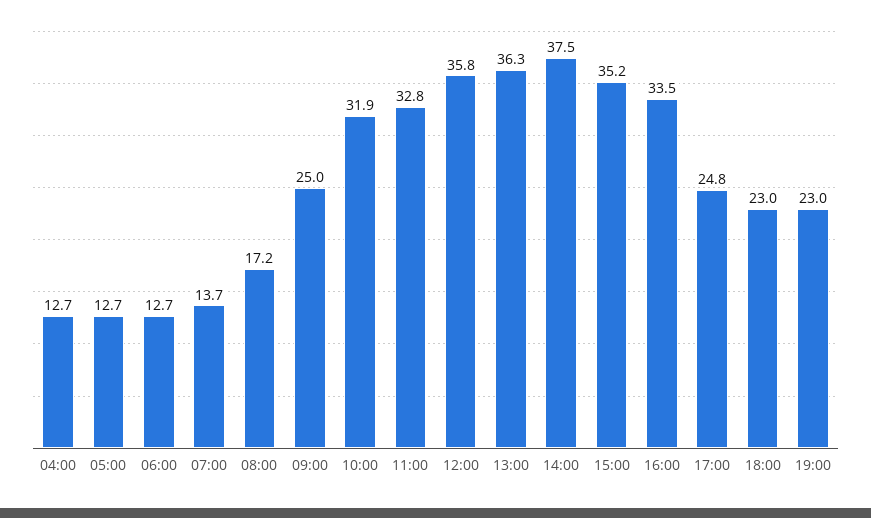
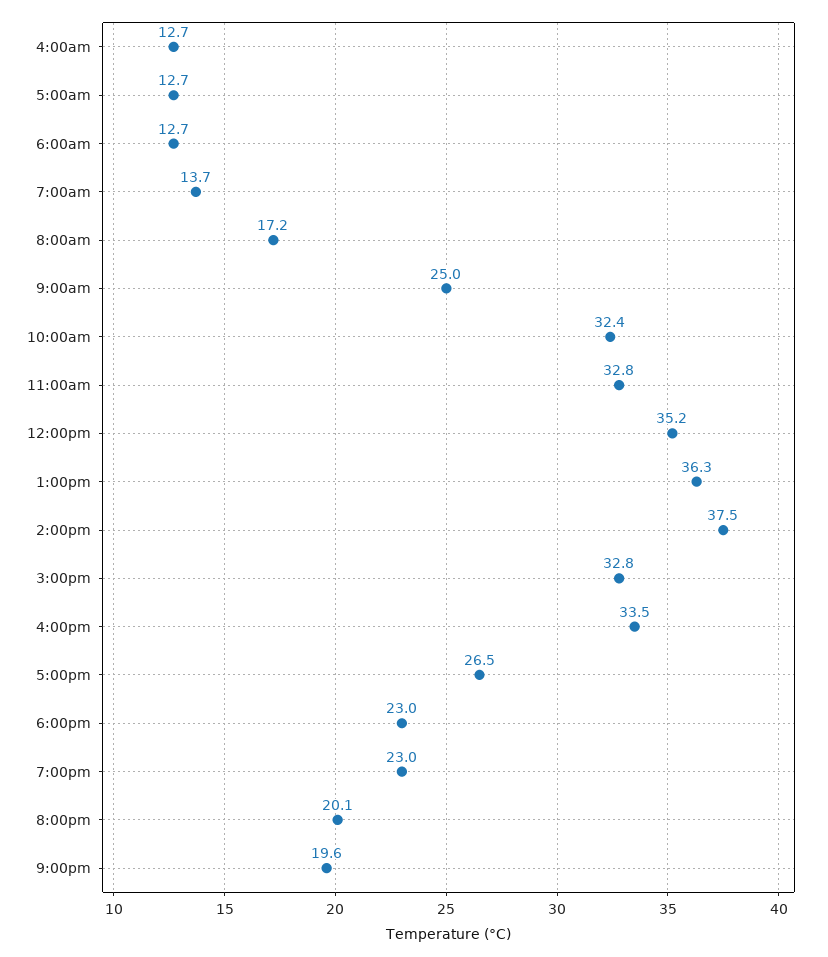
10:00: 31.9 -> 32.4
12:00: 35.8 -> 35.2
15:00: 35.2 -> 32.8
17:00: 24.8 -> 26.5
8:00pm: none -> 20.1
9:00pm: none -> 19.6

